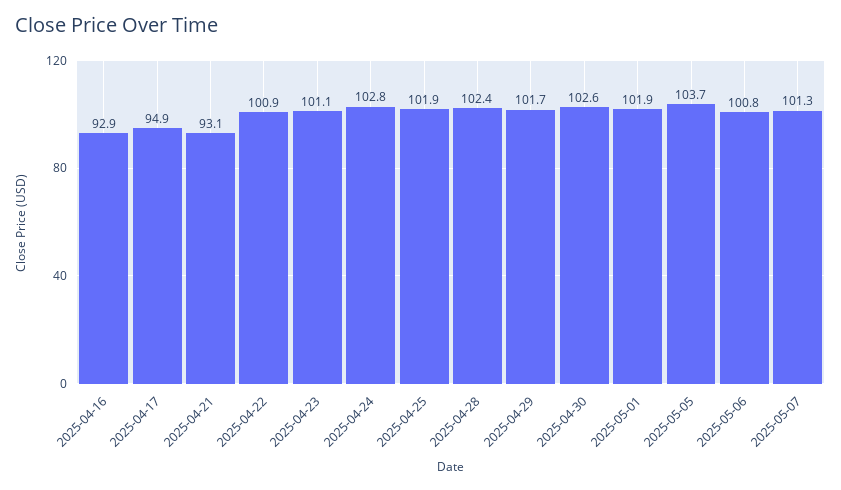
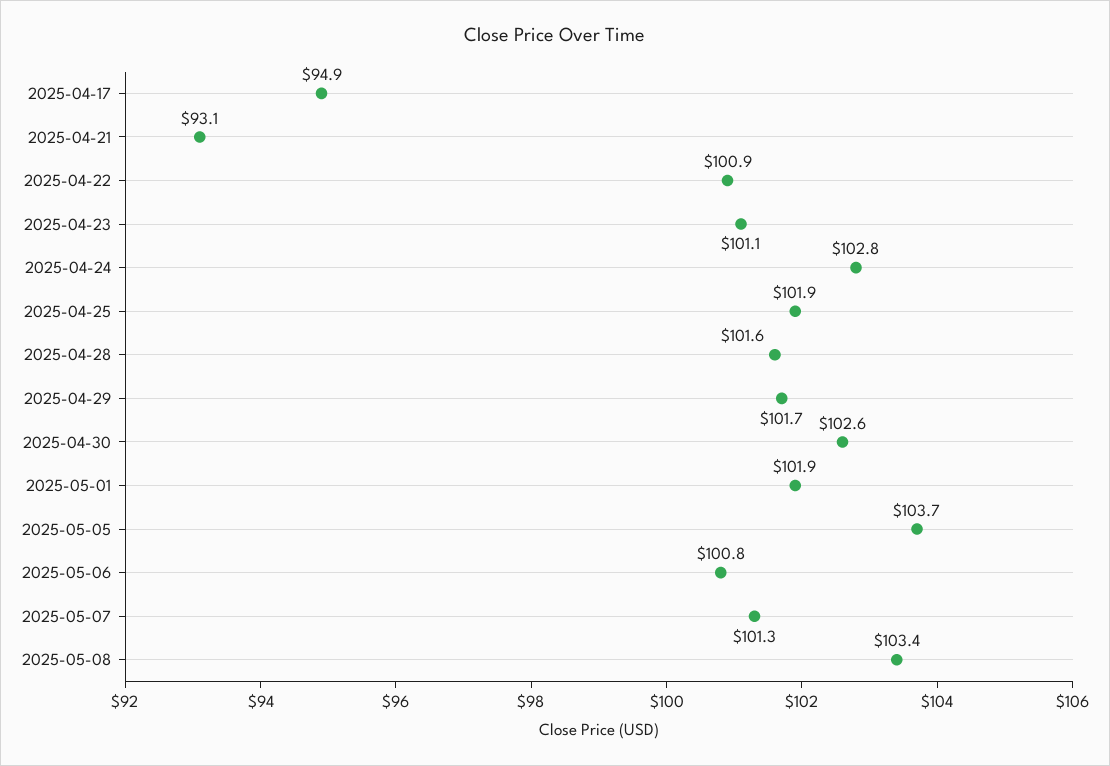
2025-04-16: 92.9 -> none
2025-04-28: 102.4 -> 101.6
2025-05-08: none -> 103.4

